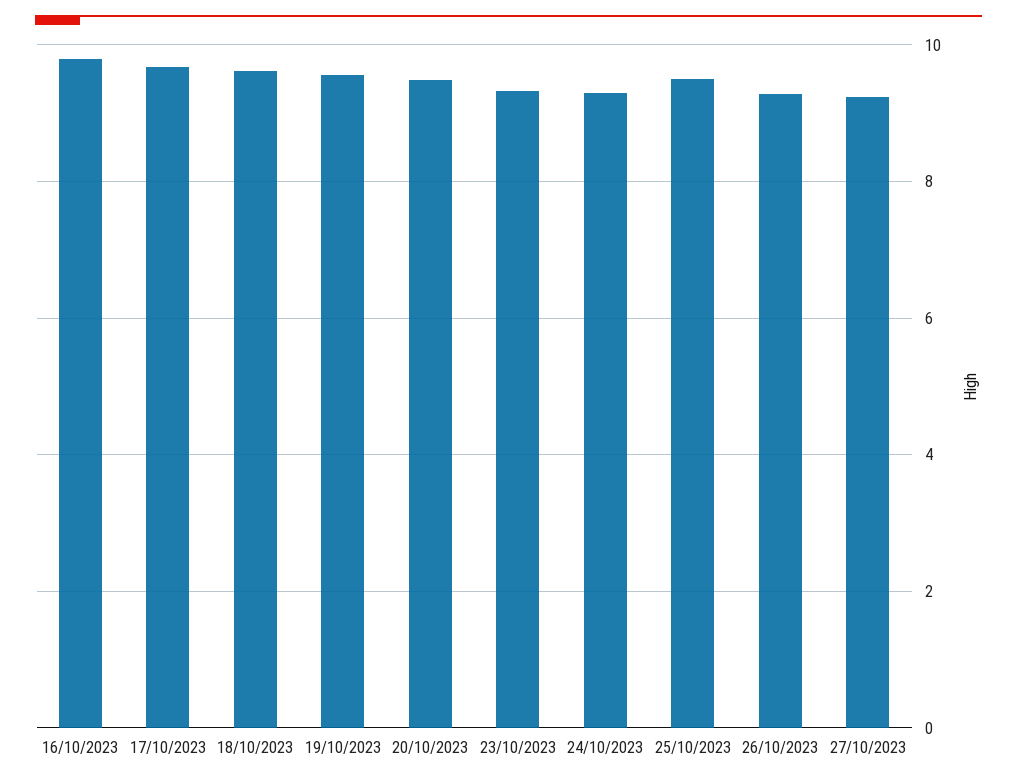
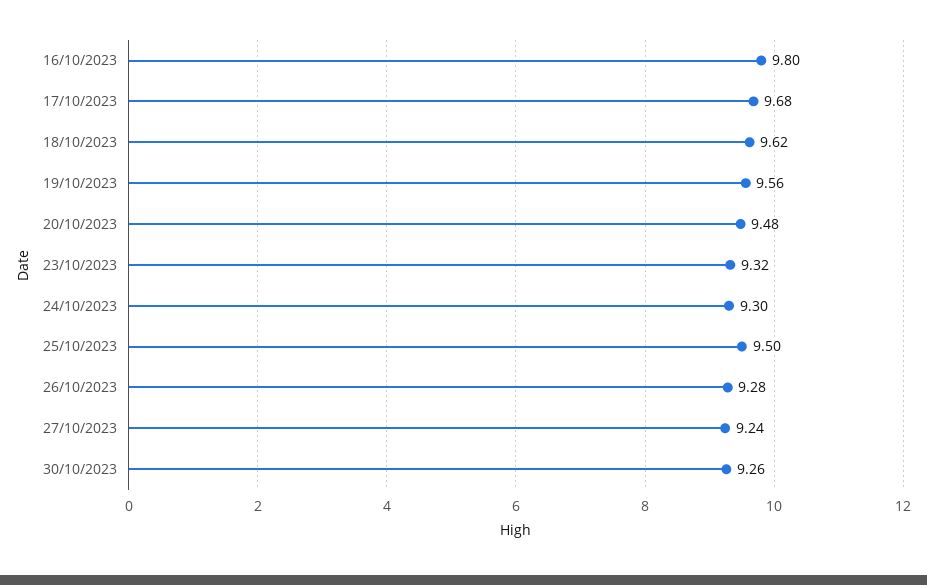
30/10/2023: none -> 9.26

